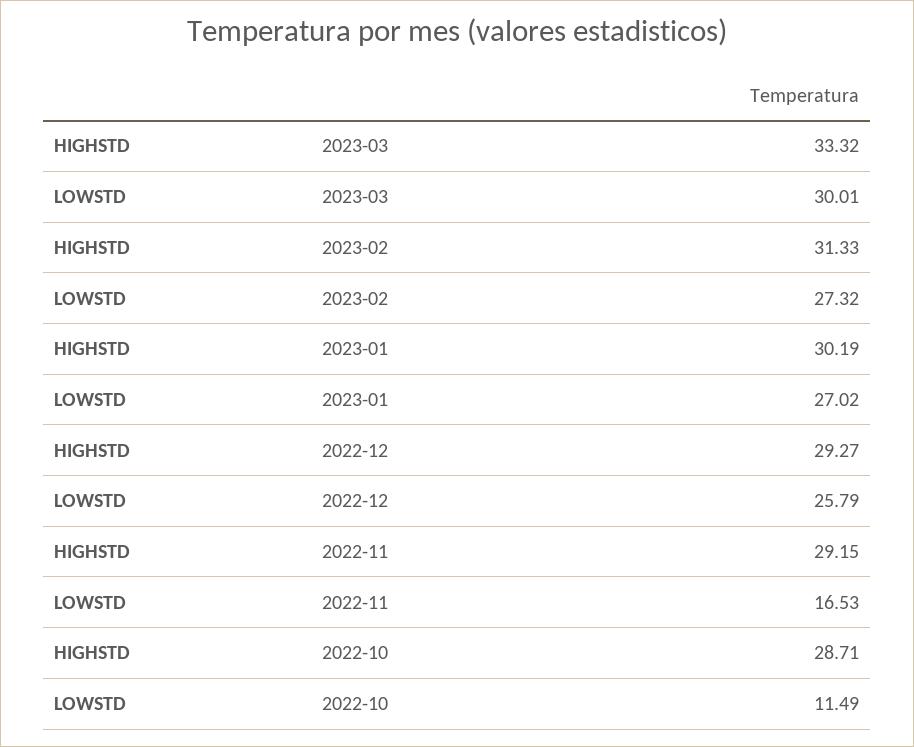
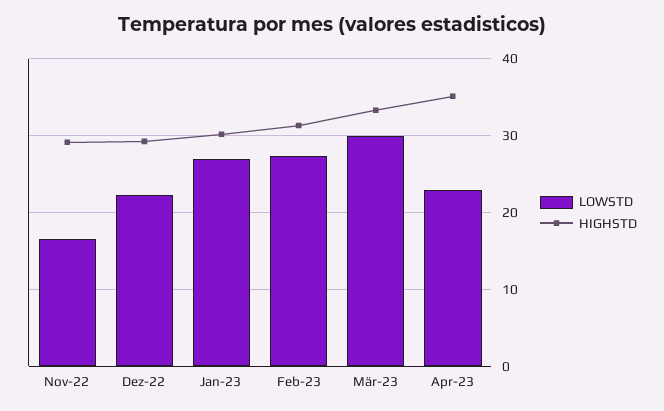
LOWSTD, 2022-12: 25.79 -> 22
HIGHSTD, 2022-10: 28.71 -> none
LOWSTD, 2022-10: 11.49 -> none
LOWSTD, Apr-23: none -> 23
HIGHSTD, Apr-23: none -> 35

